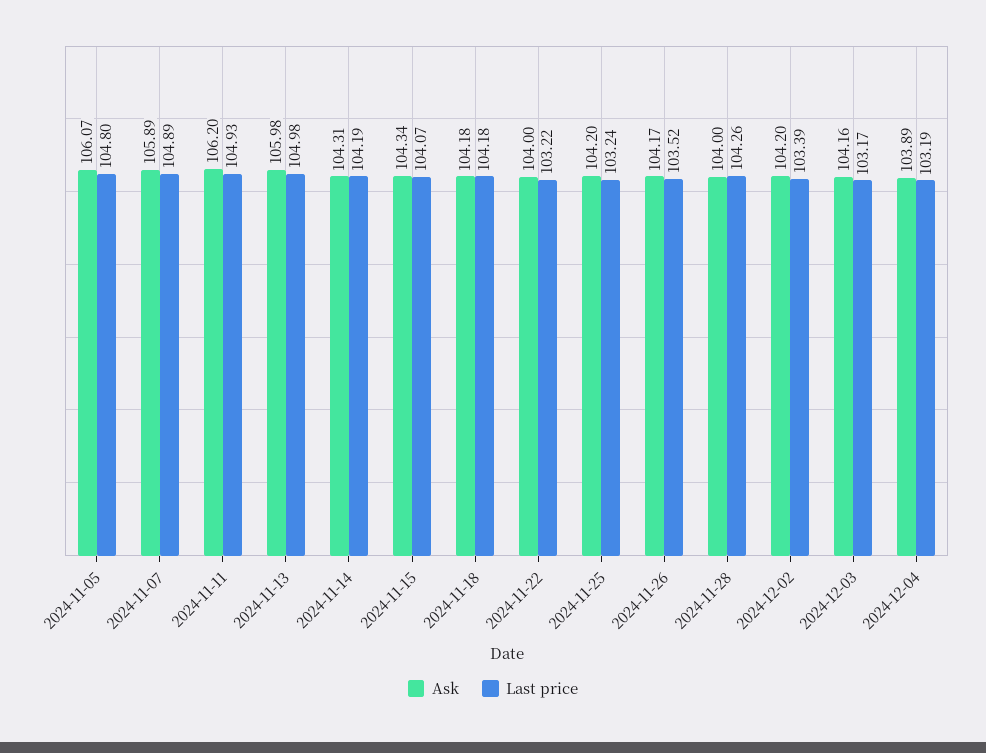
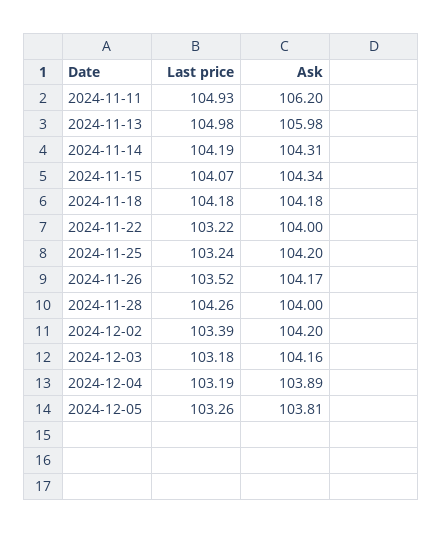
Ask, 2024-11-05: 106.07 -> none
Last price, 2024-11-05: 104.8 -> none
Ask, 2024-11-07: 105.89 -> none
Last price, 2024-11-07: 104.89 -> none
Last price, 2024-12-03: 103.17 -> 103.18
Last price, 2024-12-05: none -> 103.26
Ask, 2024-12-05: none -> 103.81

